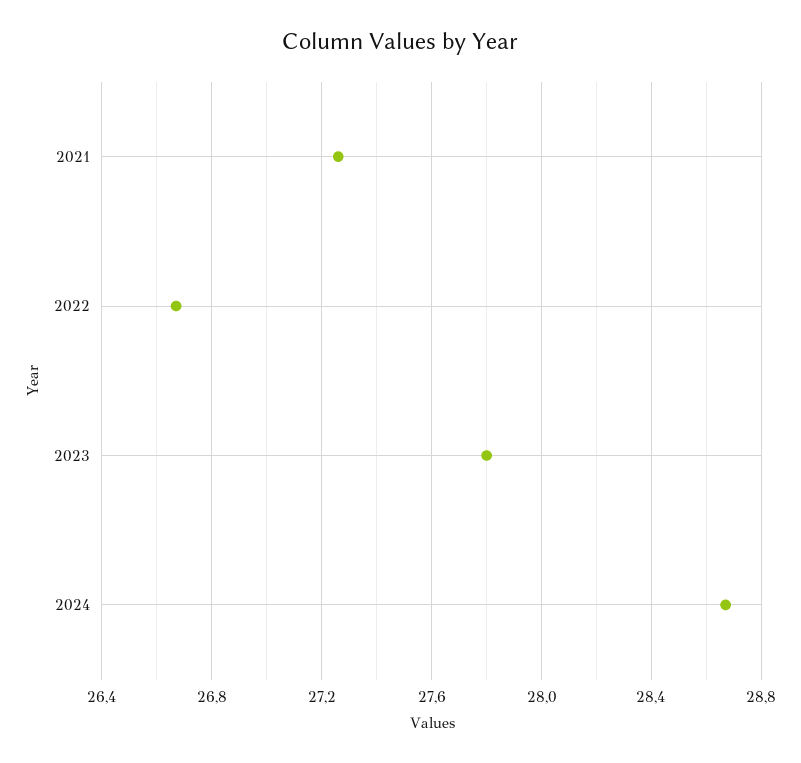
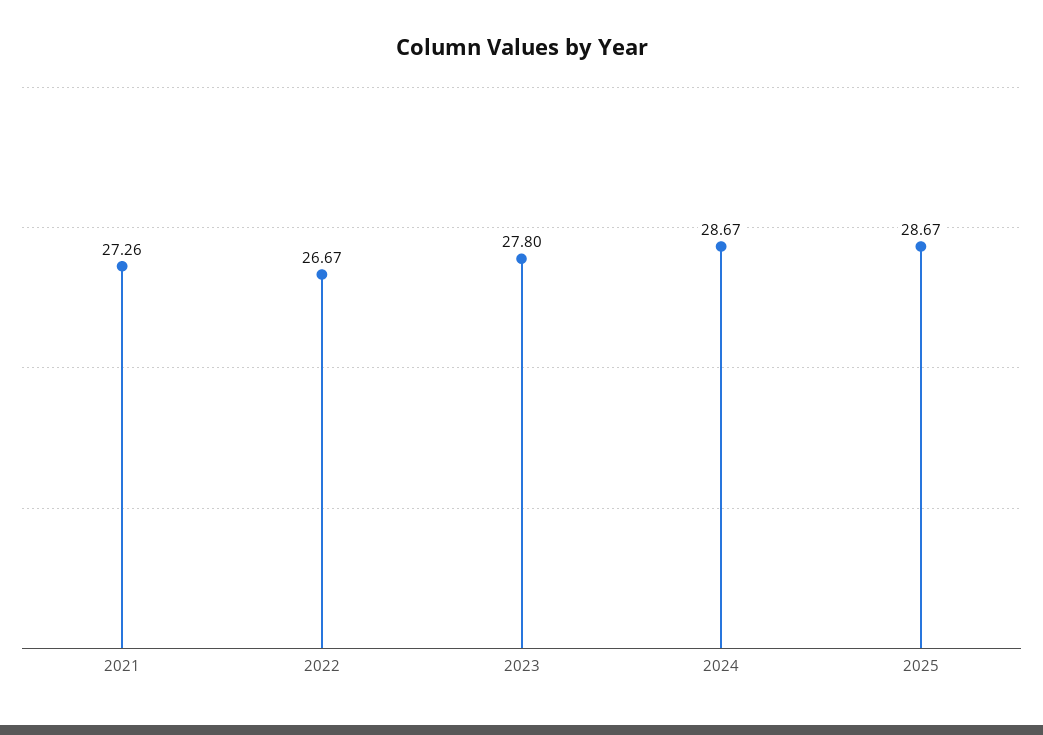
2025: none -> 28.67

